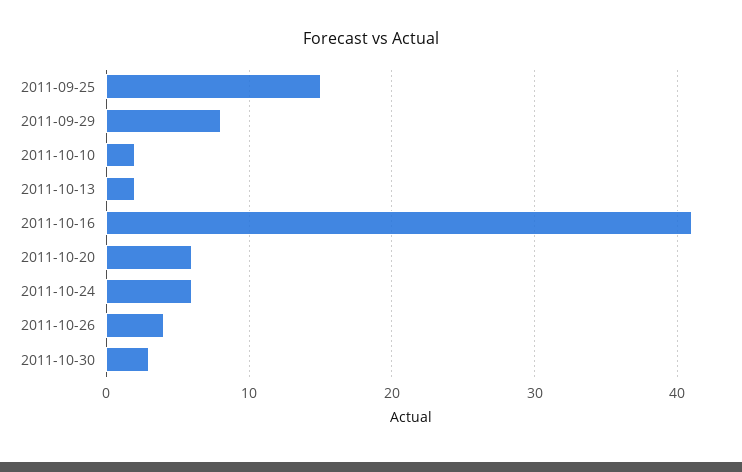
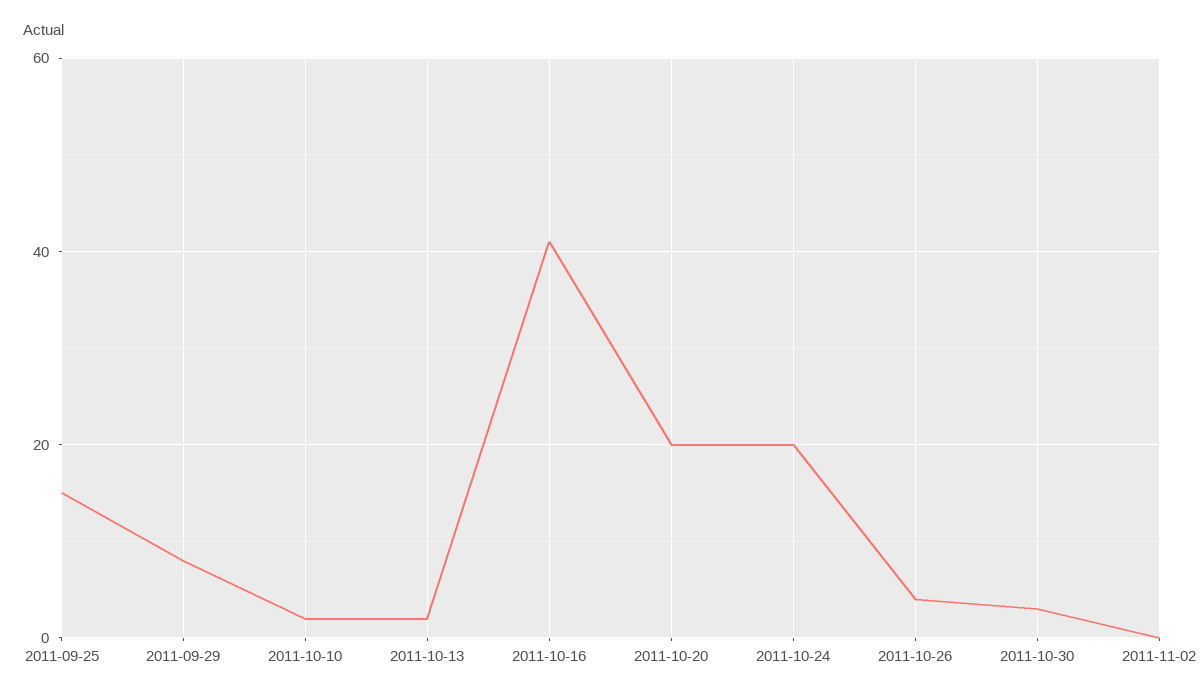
2011-10-20: 6 -> 20
2011-10-24: 6 -> 20
2011-11-02: none -> 0

